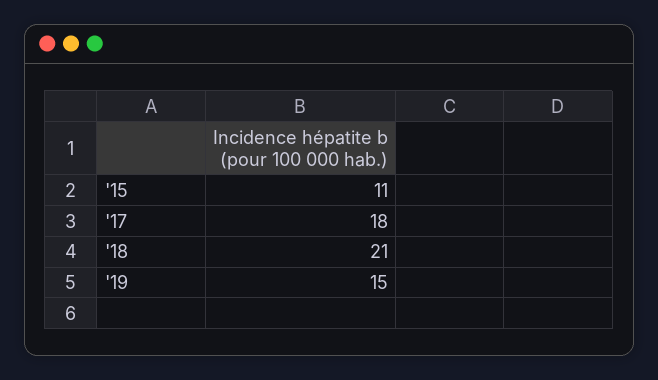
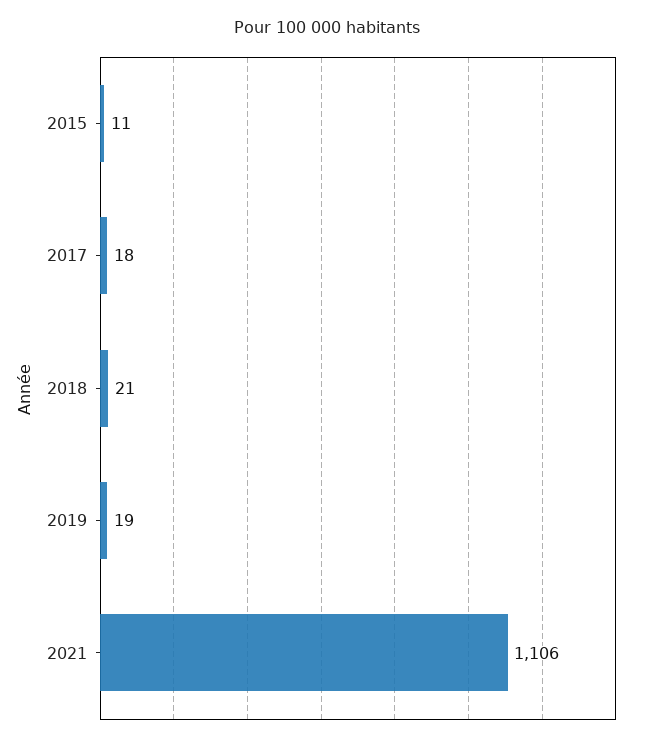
'19: 15 -> 19
2021: none -> 1106

